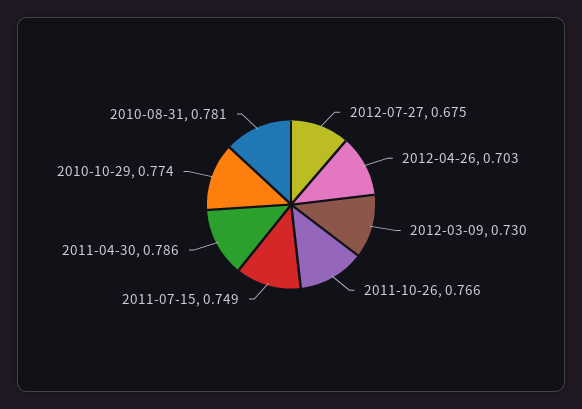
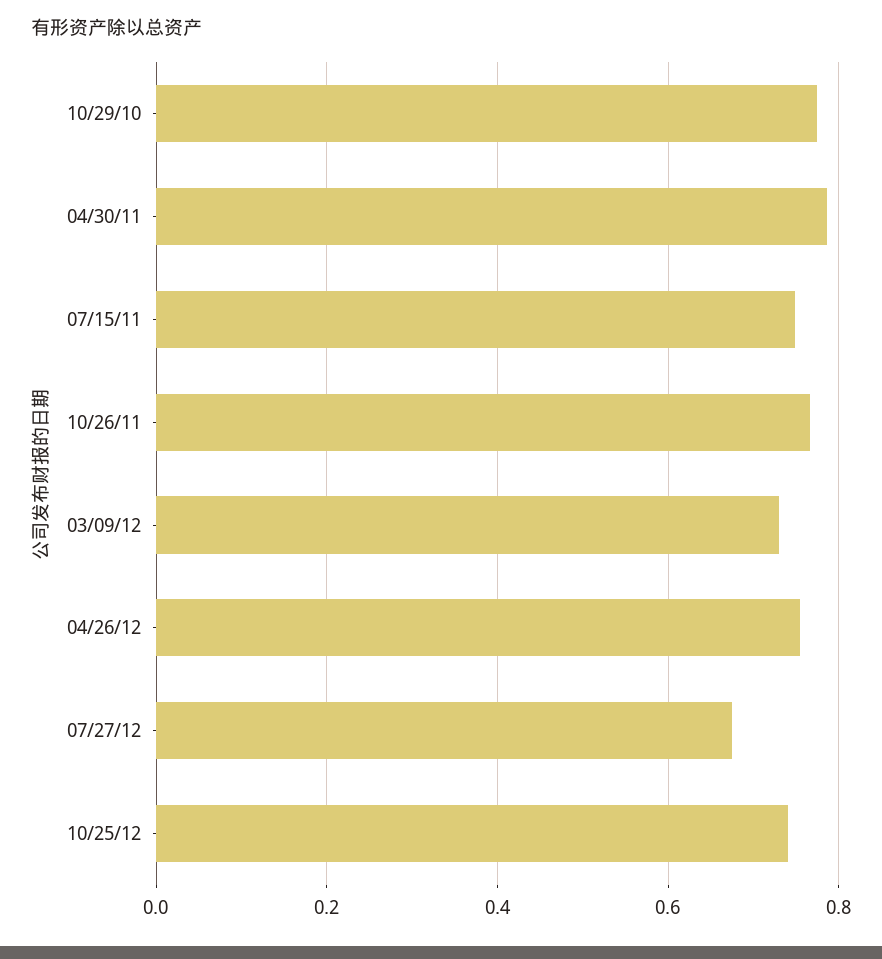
2012-04-26: 0.703 -> 0.76
2010-08-31: 0.781 -> none
10/25/12: none -> 0.74

